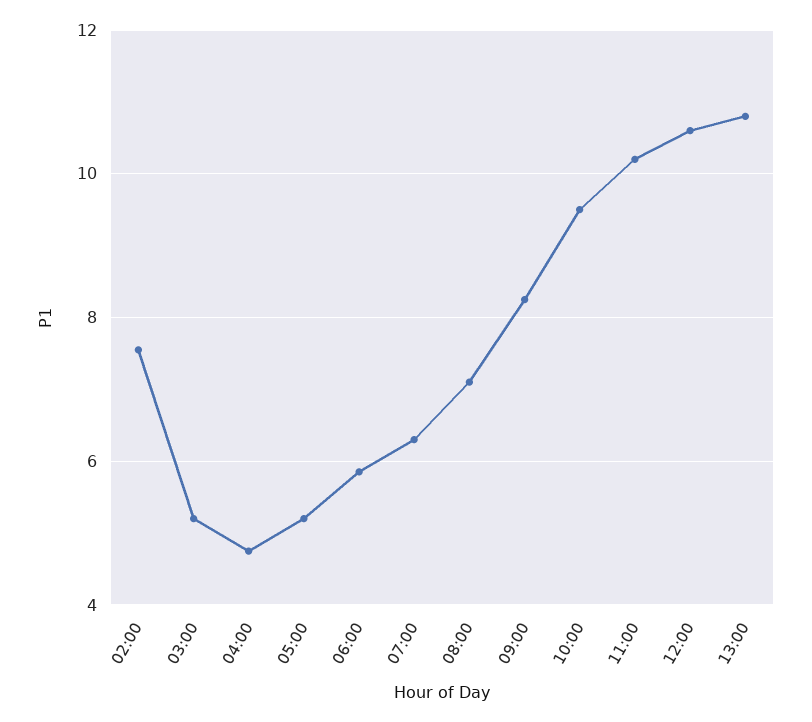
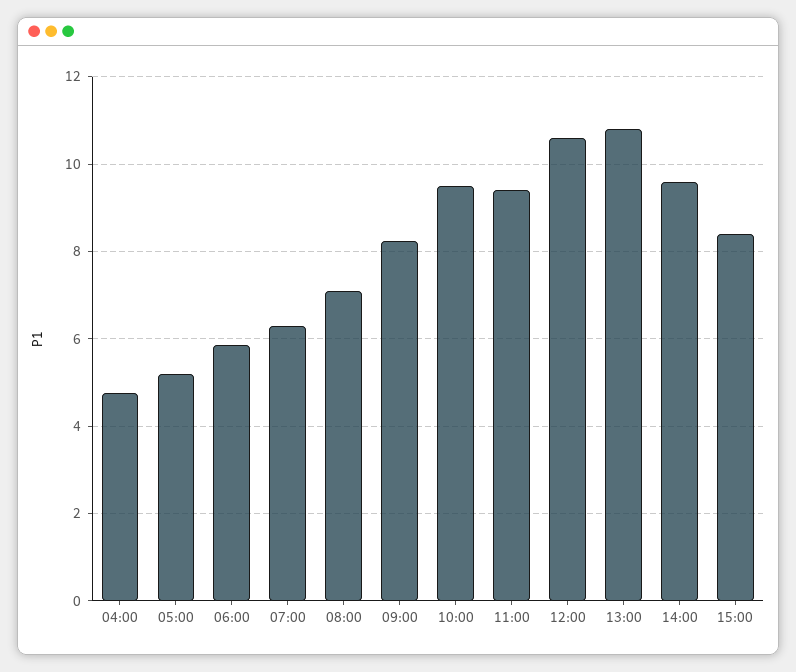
02:00: 7.6 -> none
03:00: 5.2 -> none
11:00: 10.2 -> 9.4
14:00: none -> 9.6
15:00: none -> 8.4

